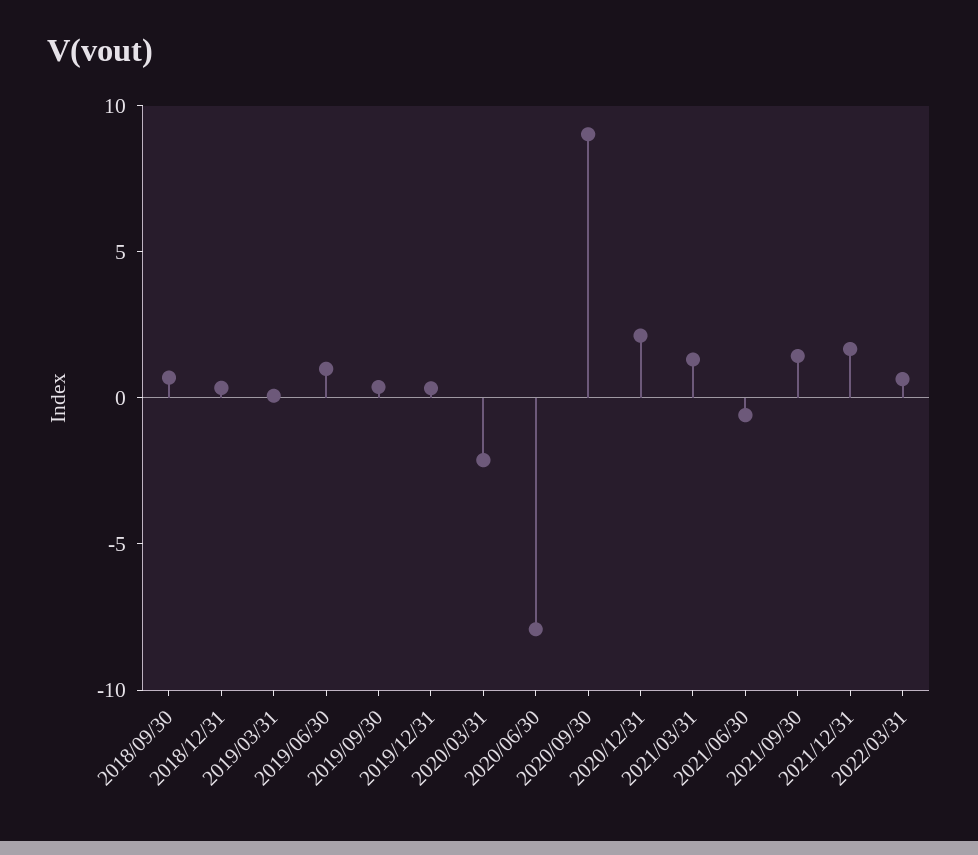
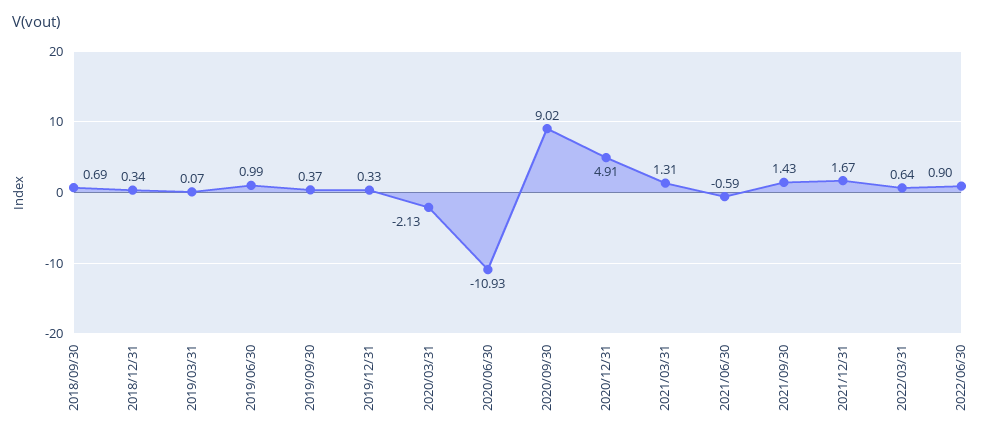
2020/06/30: -8 -> -10.93
2020/12/31: 2 -> 4.91
2022/06/30: none -> 0.9

